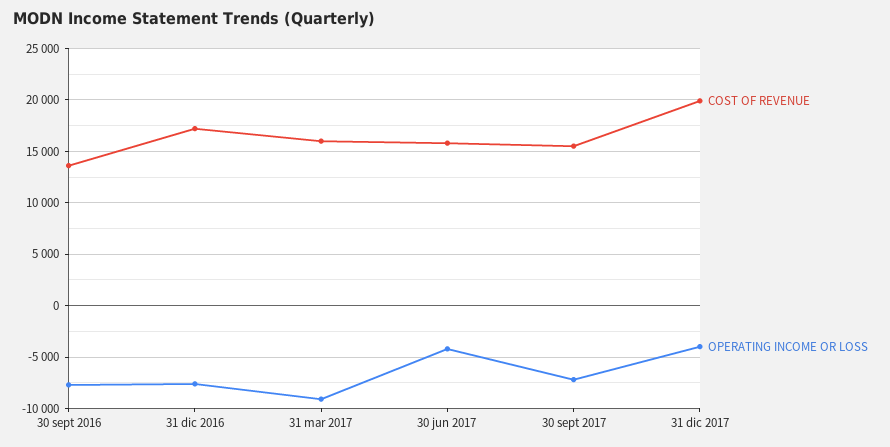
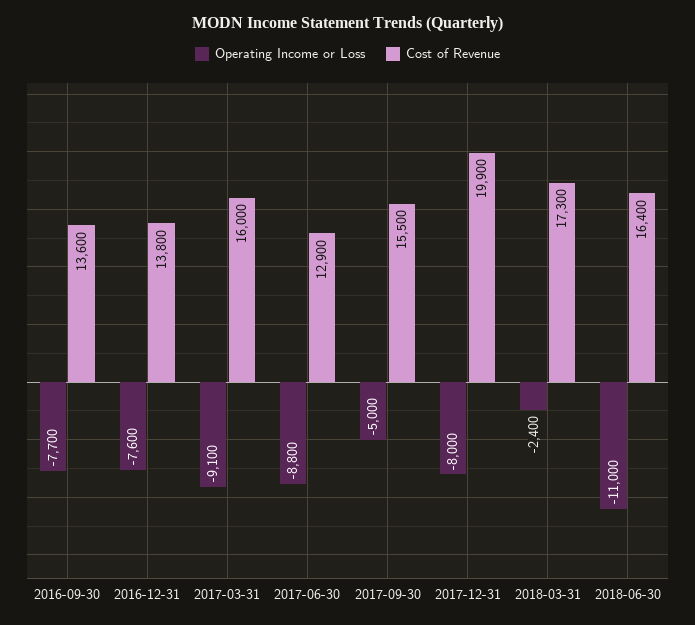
COST OF REVENUE, 31 dic 2016: 17000 -> 13800
COST OF REVENUE, 30 jun 2017: 16000 -> 12900
OPERATING INCOME OR LOSS, 30 jun 2017: -4000 -> -8800
OPERATING INCOME OR LOSS, 30 sept 2017: -7000 -> -5000
OPERATING INCOME OR LOSS, 31 dic 2017: -4000 -> -8000
OPERATING INCOME OR LOSS, 2018-03-31: none -> -2400
COST OF REVENUE, 2018-03-31: none -> 17300
OPERATING INCOME OR LOSS, 2018-06-30: none -> -11000
COST OF REVENUE, 2018-06-30: none -> 16400

